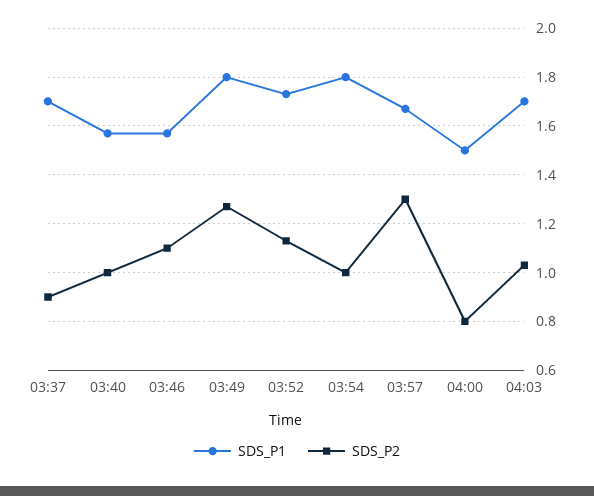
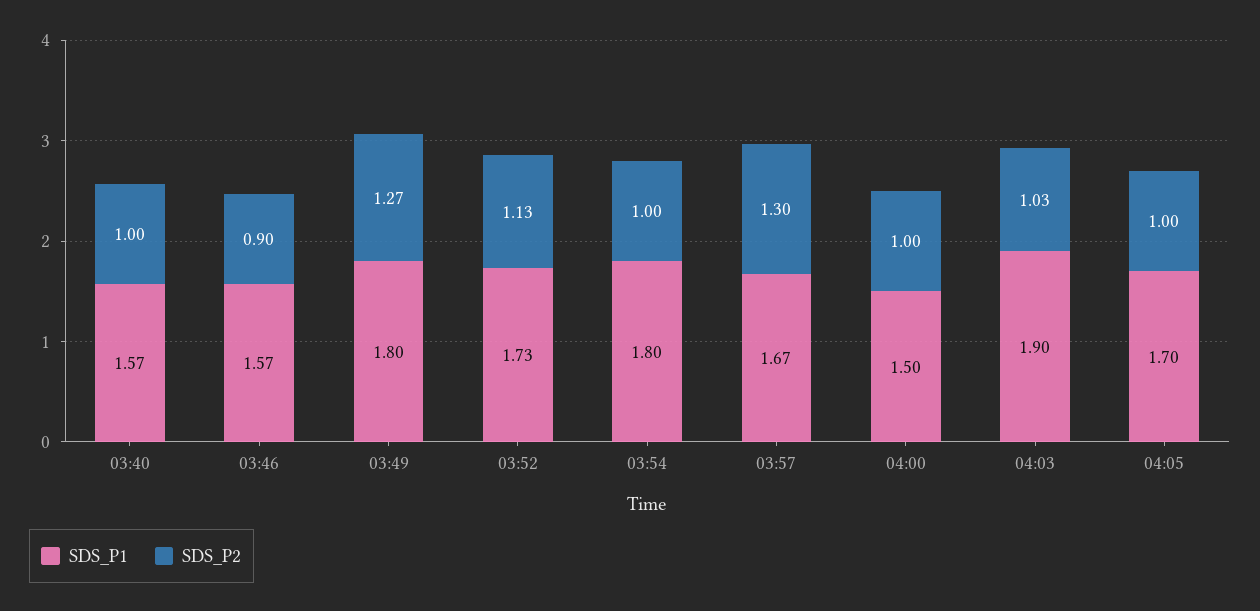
SDS_P1, 03:37: 1.7 -> none
SDS_P2, 03:37: 0.9 -> none
SDS_P2, 03:46: 1.1 -> 0.9
SDS_P2, 04:00: 0.8 -> 1
SDS_P1, 04:03: 1.7 -> 1.9
SDS_P1, 04:05: none -> 1.7
SDS_P2, 04:05: none -> 1

